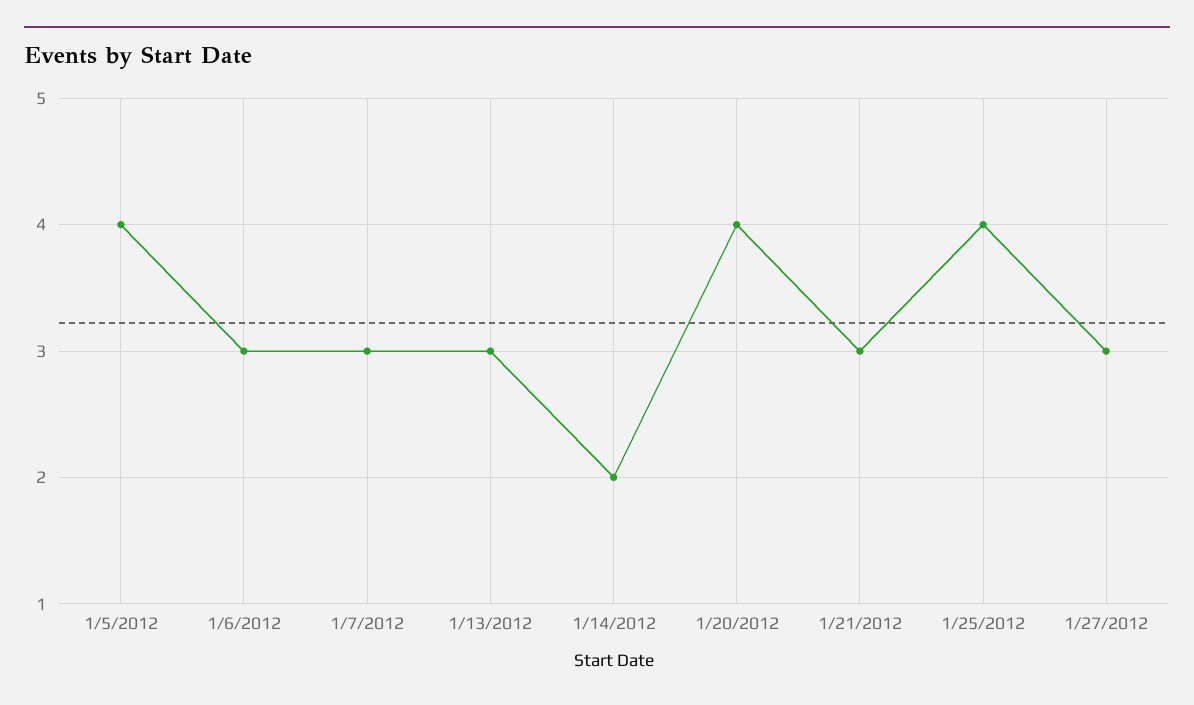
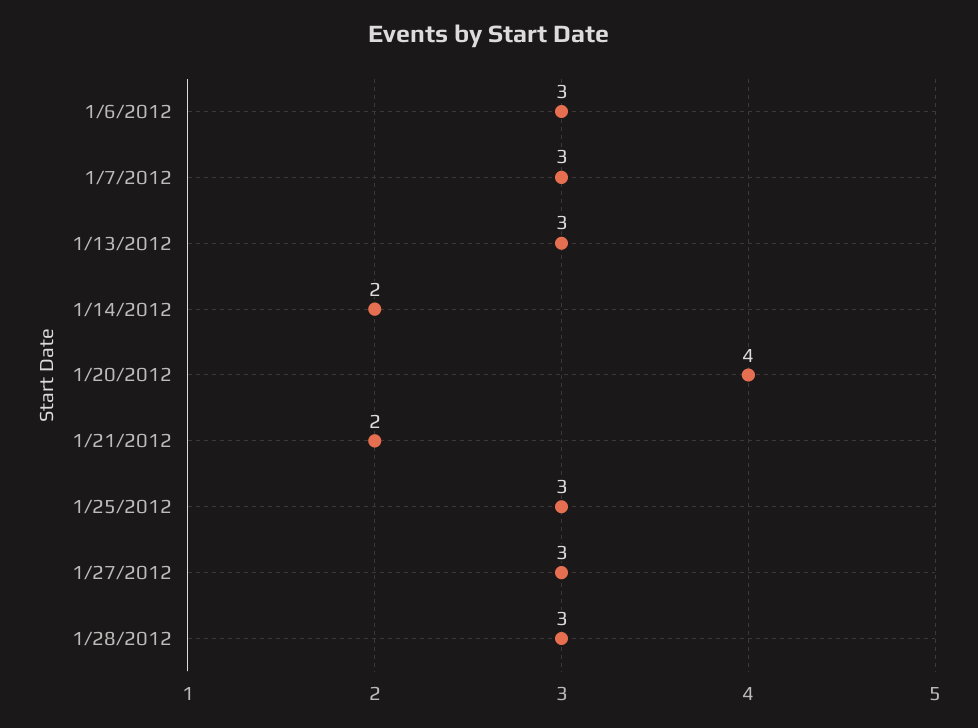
1/5/2012: 4 -> none
1/21/2012: 3 -> 2
1/25/2012: 4 -> 3
1/28/2012: none -> 3

